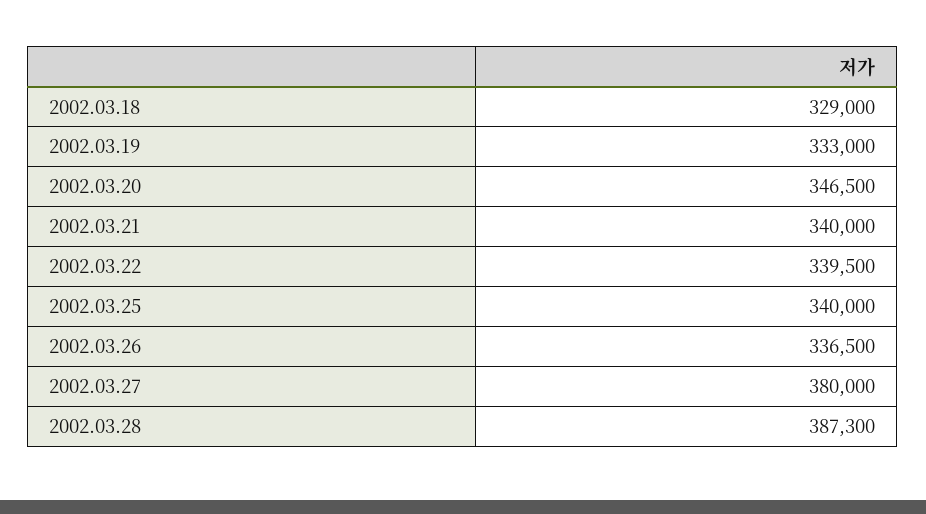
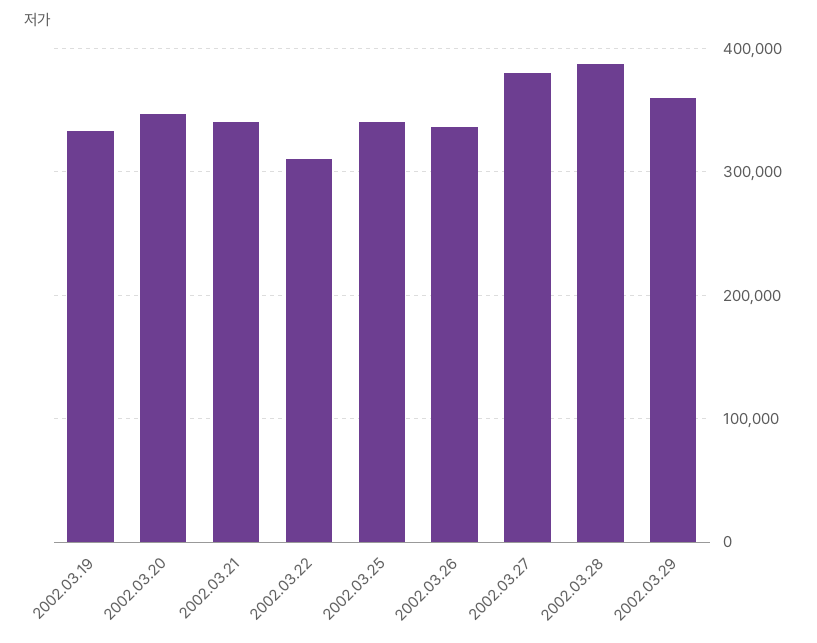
2002.03.18: 329000 -> none
2002.03.22: 339500 -> 310000
2002.03.29: none -> 360000

